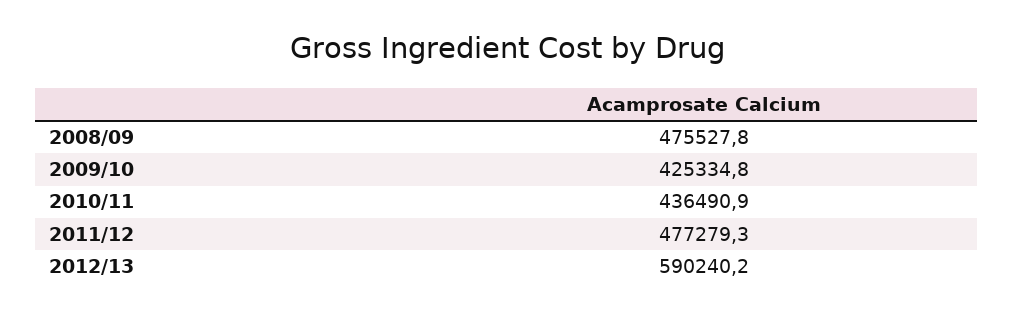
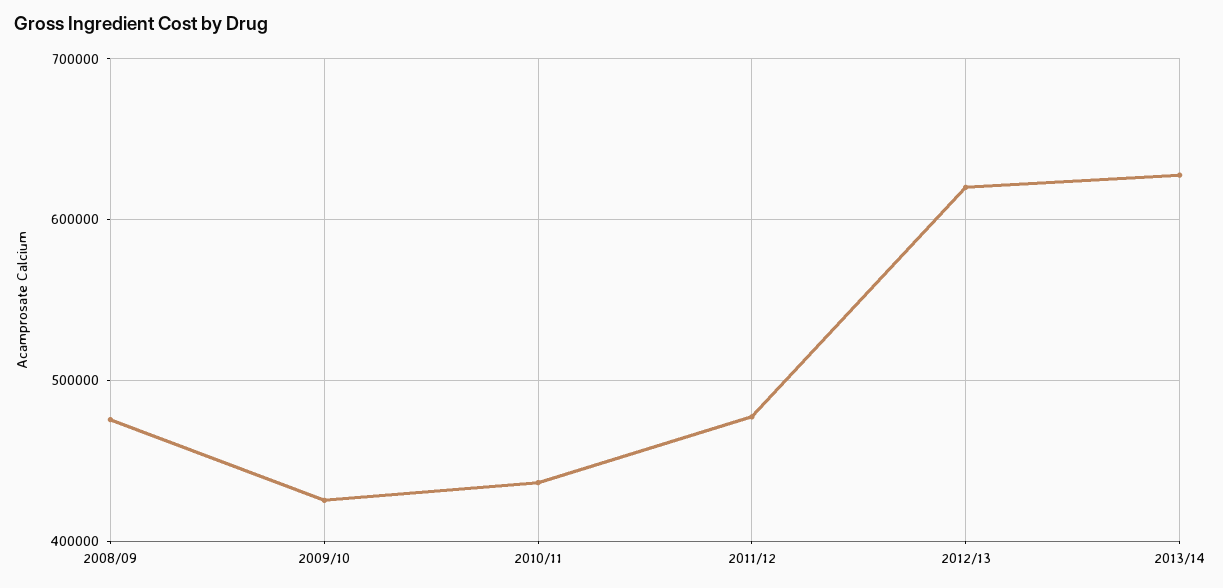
2012/13: 590240.2 -> 620000
2013/14: none -> 630000

